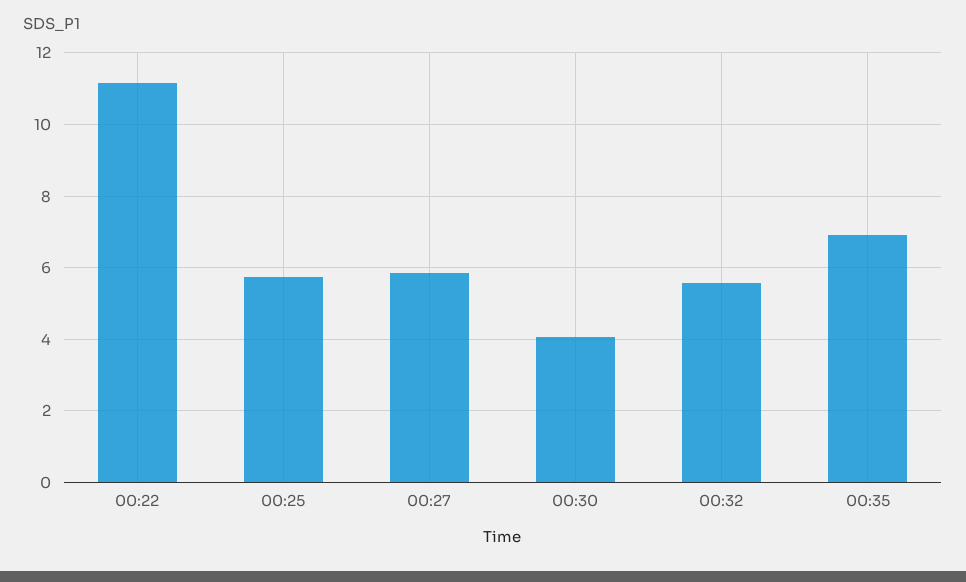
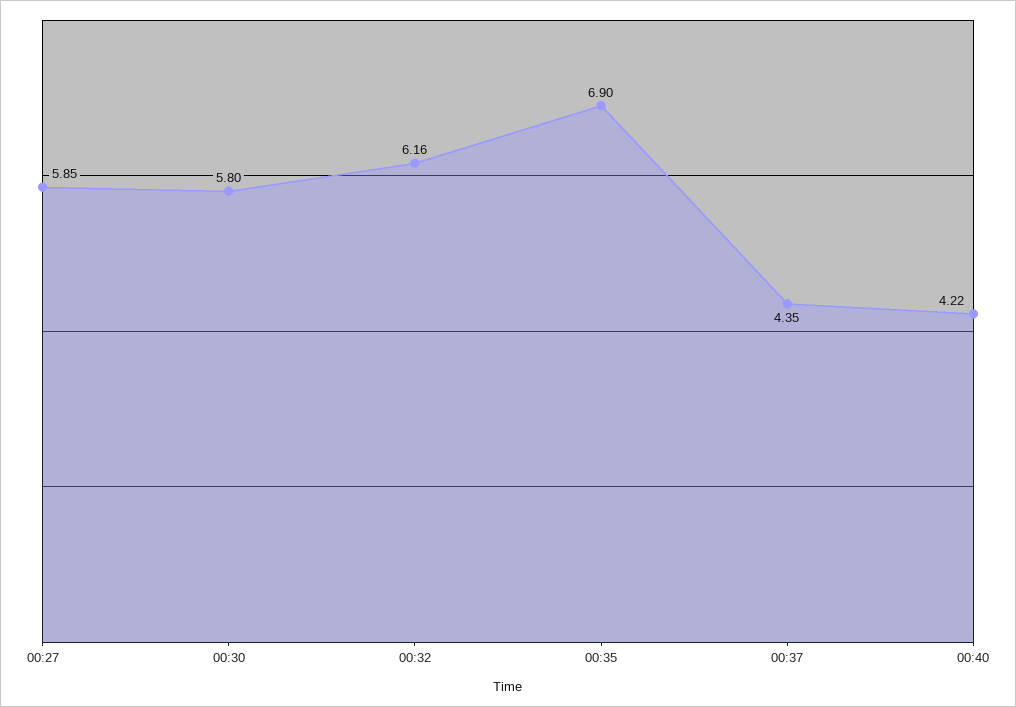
00:22: 11.2 -> none
00:25: 5.8 -> none
00:30: 4 -> 5.8
00:32: 5.6 -> 6.16
00:37: none -> 4.35
00:40: none -> 4.22

